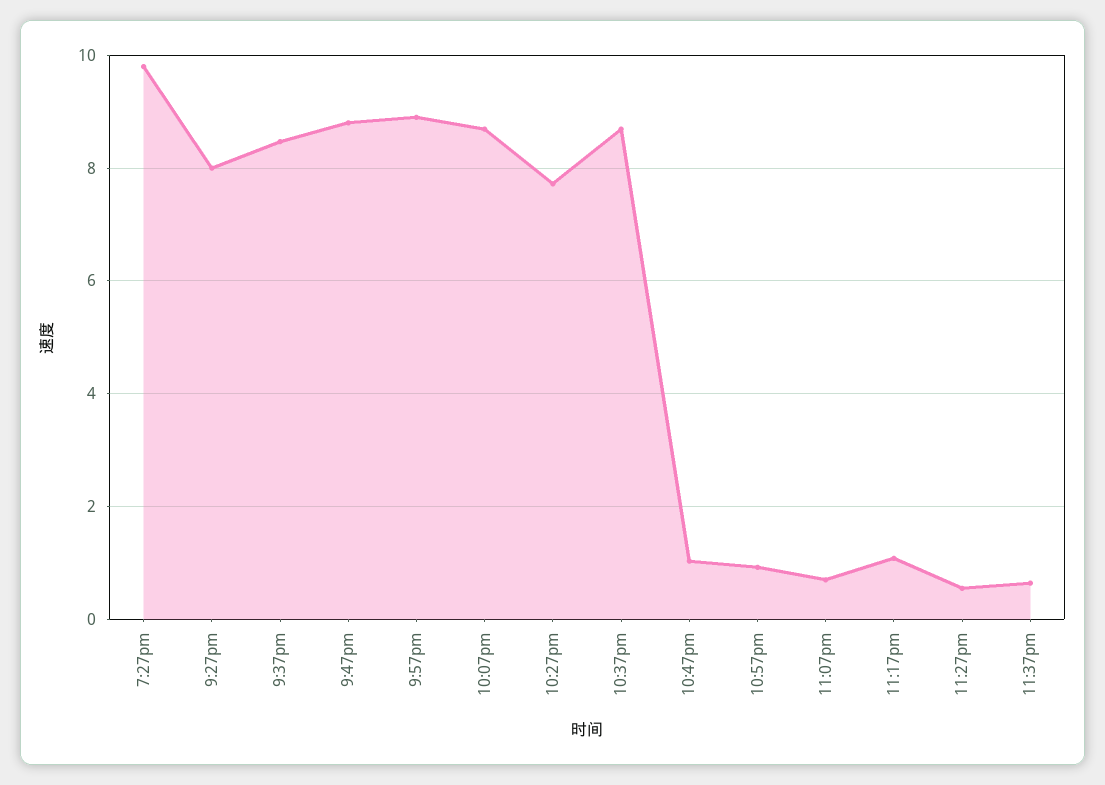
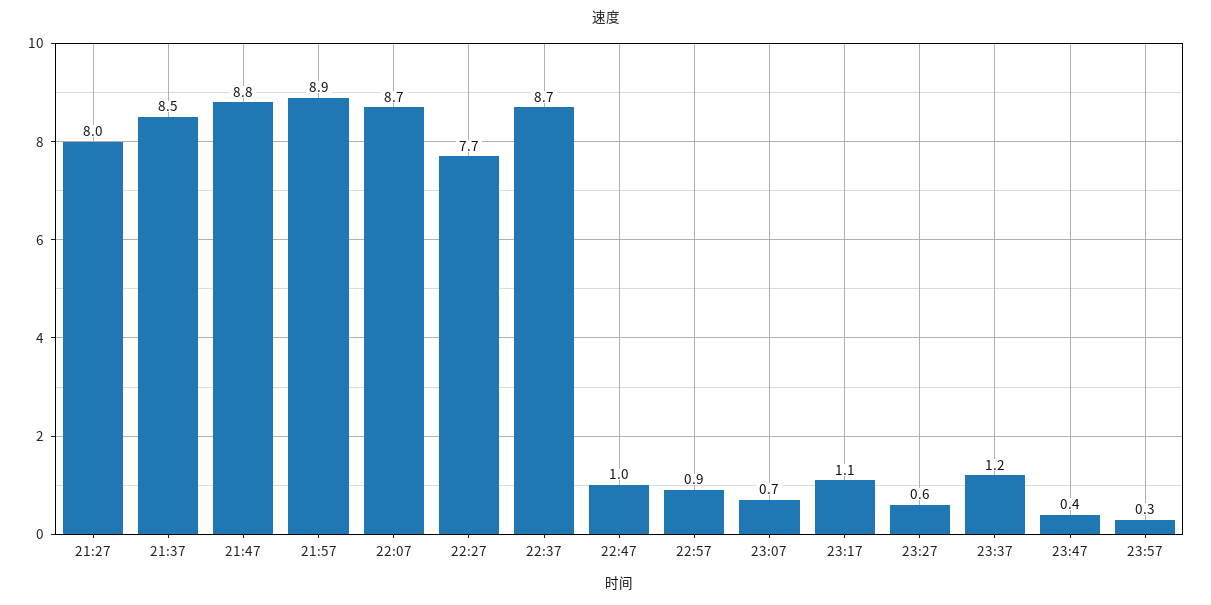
7:27pm: 9.8 -> none
11:37pm: 0.6 -> 1.2
23:47: none -> 0.4
23:57: none -> 0.3

